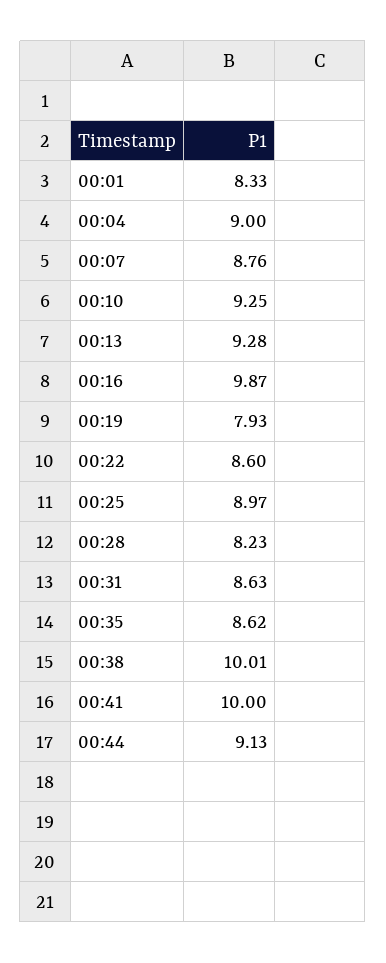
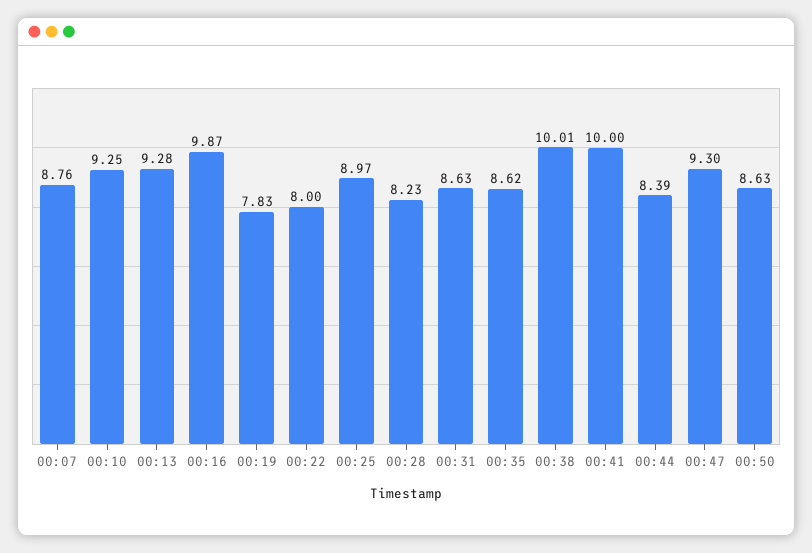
00:01: 8.33 -> none
00:04: 9 -> none
00:19: 7.93 -> 7.83
00:22: 8.6 -> 8
00:44: 9.13 -> 8.39
00:47: none -> 9.3
00:50: none -> 8.63

